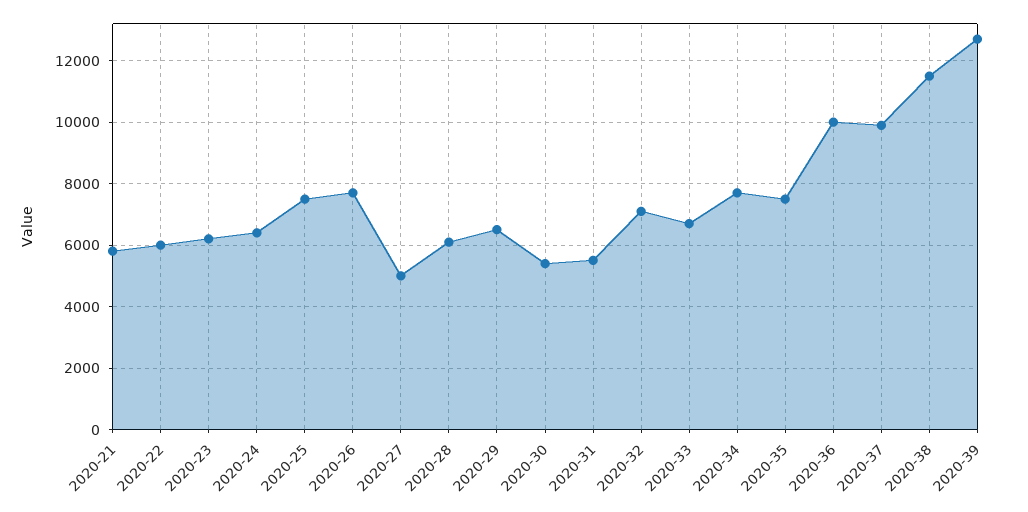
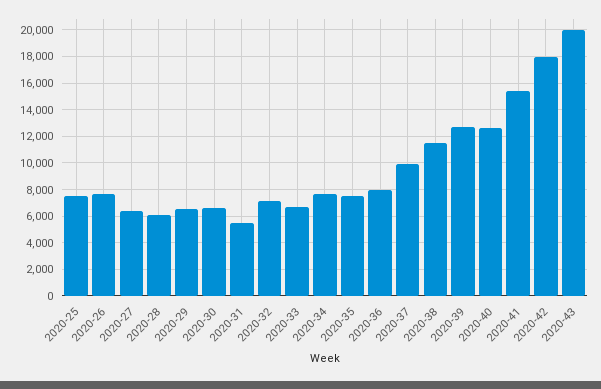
2020-21: 5800 -> none
2020-22: 6000 -> none
2020-23: 6200 -> none
2020-24: 6400 -> none
2020-27: 5000 -> 6500
2020-30: 5400 -> 6500
2020-36: 10000 -> 8000
2020-40: none -> 12500
2020-41: none -> 15500
2020-42: none -> 18000
2020-43: none -> 20000

